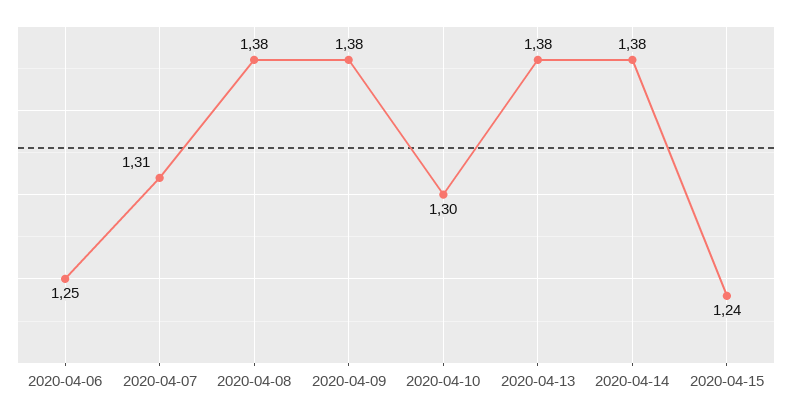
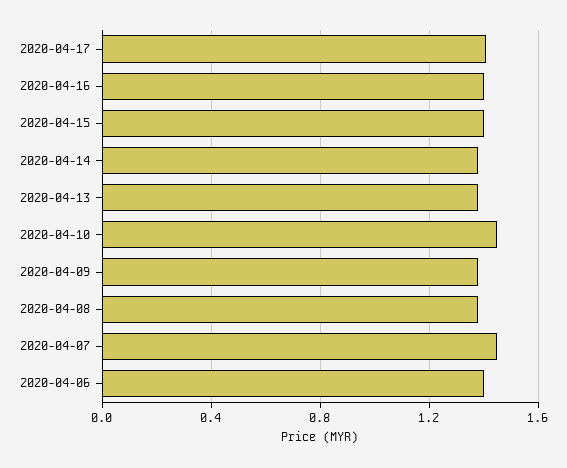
2020-04-06: 1.25 -> 1.4
2020-04-07: 1.31 -> 1.45
2020-04-10: 1.3 -> 1.45
2020-04-15: 1.24 -> 1.4
2020-04-17: none -> 1.4
2020-04-16: none -> 1.4

